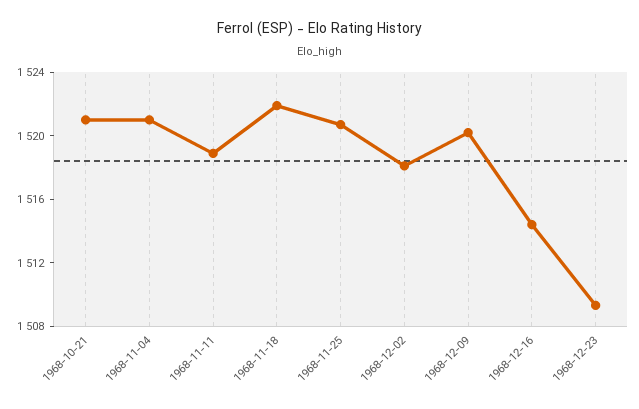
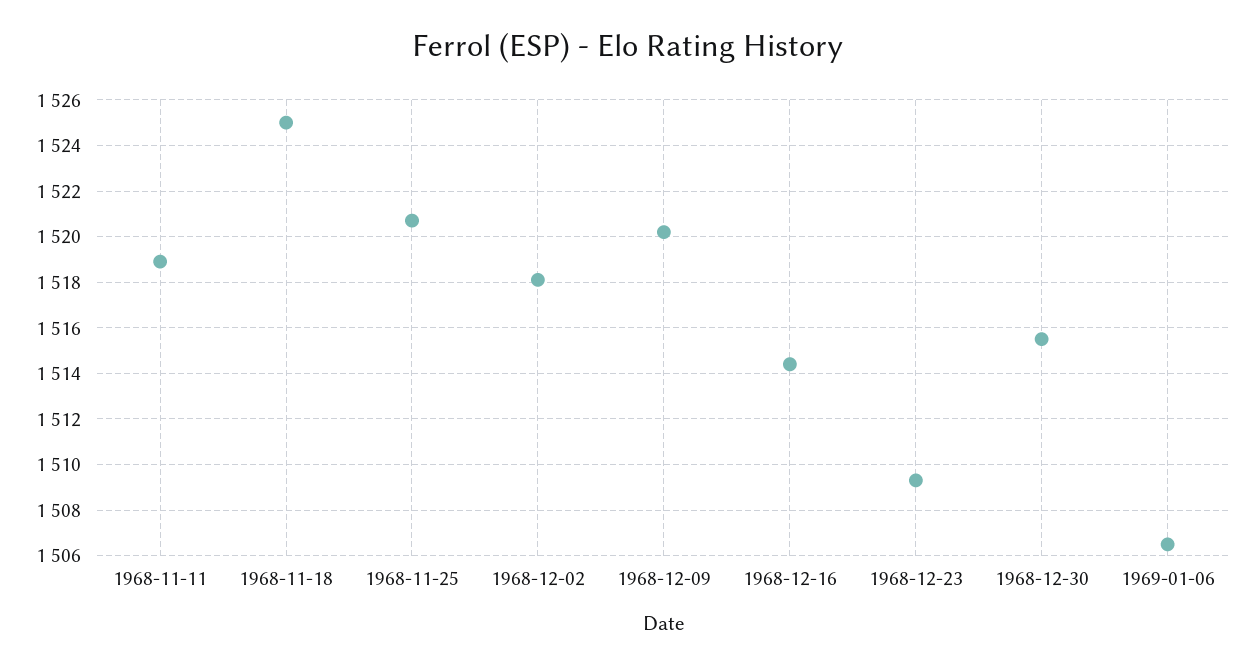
1968-10-21: 1521 -> none
1968-11-04: 1521 -> none
1968-11-18: 1522 -> 1525
1968-12-30: none -> 1515.5
1969-01-06: none -> 1506.5

